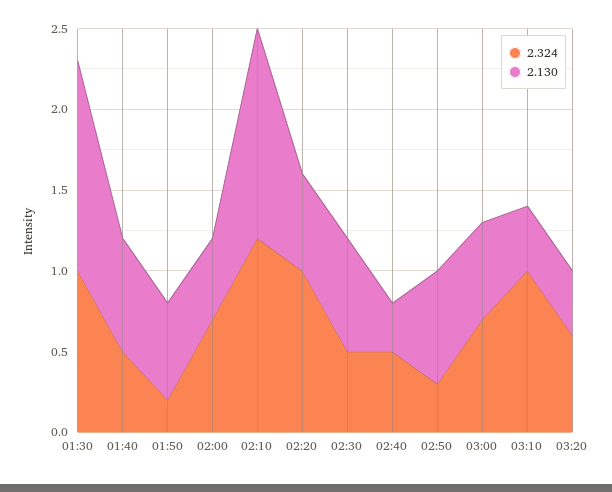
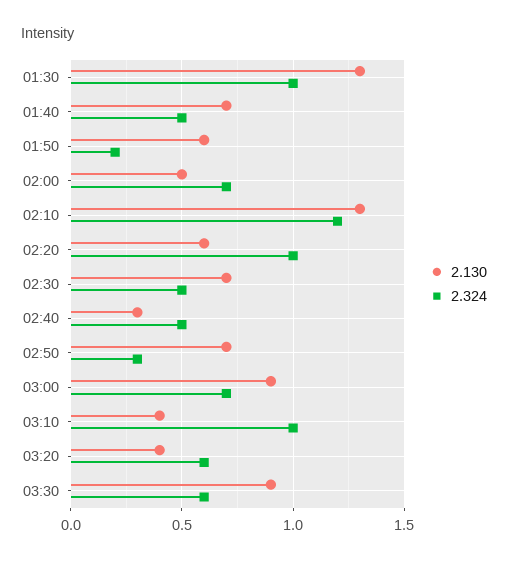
2.130, 03:00: 0.6 -> 0.9
2.130, 03:30: none -> 0.9
2.324, 03:30: none -> 0.6

